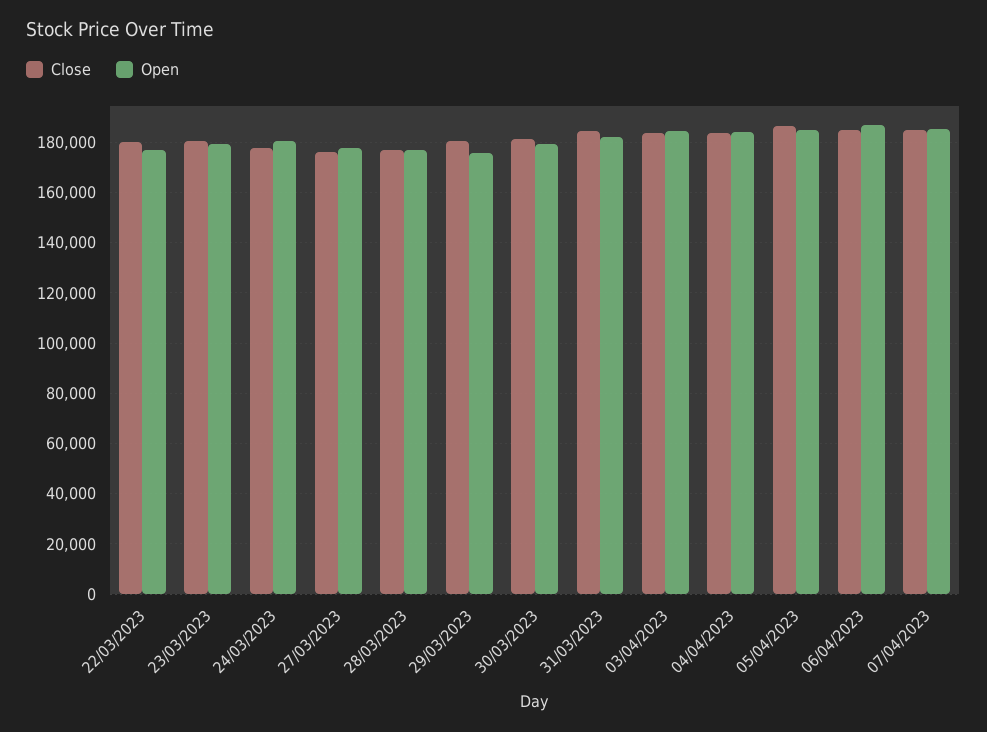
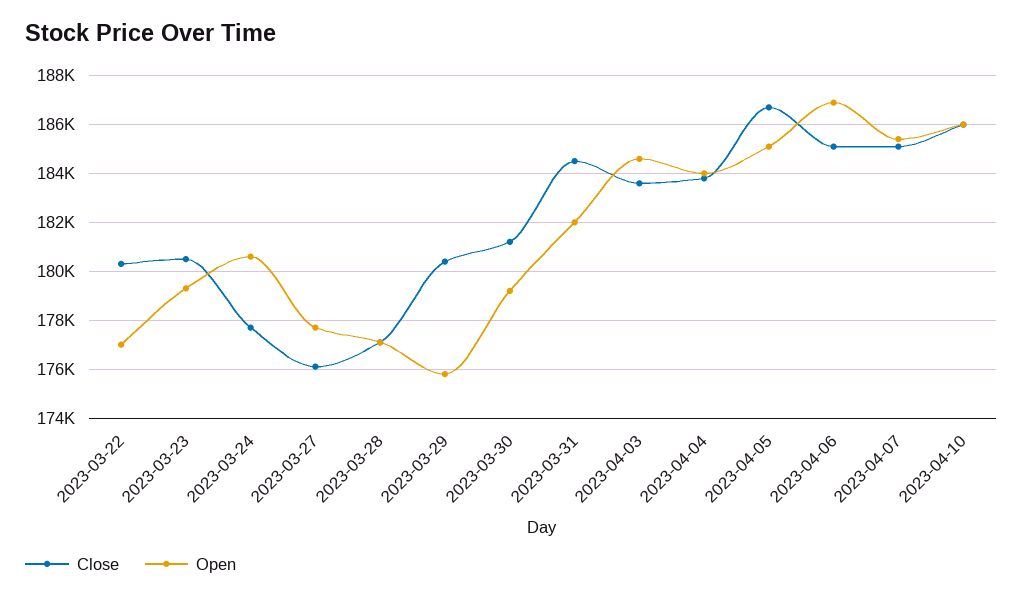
Close, 2023-04-10: none -> 186000
Open, 2023-04-10: none -> 186000

